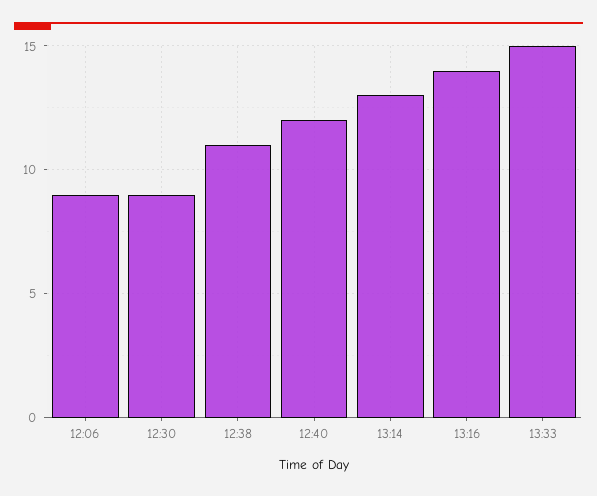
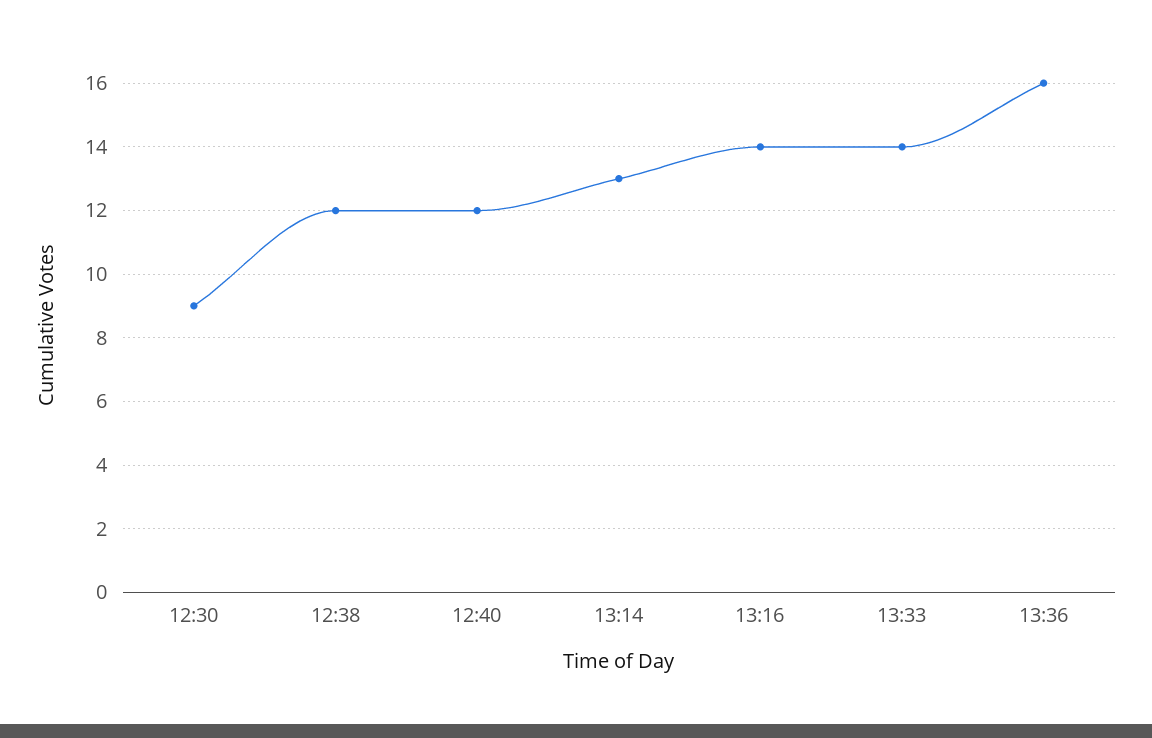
12:06: 9 -> none
12:38: 11 -> 12
13:33: 15 -> 14
13:36: none -> 16

